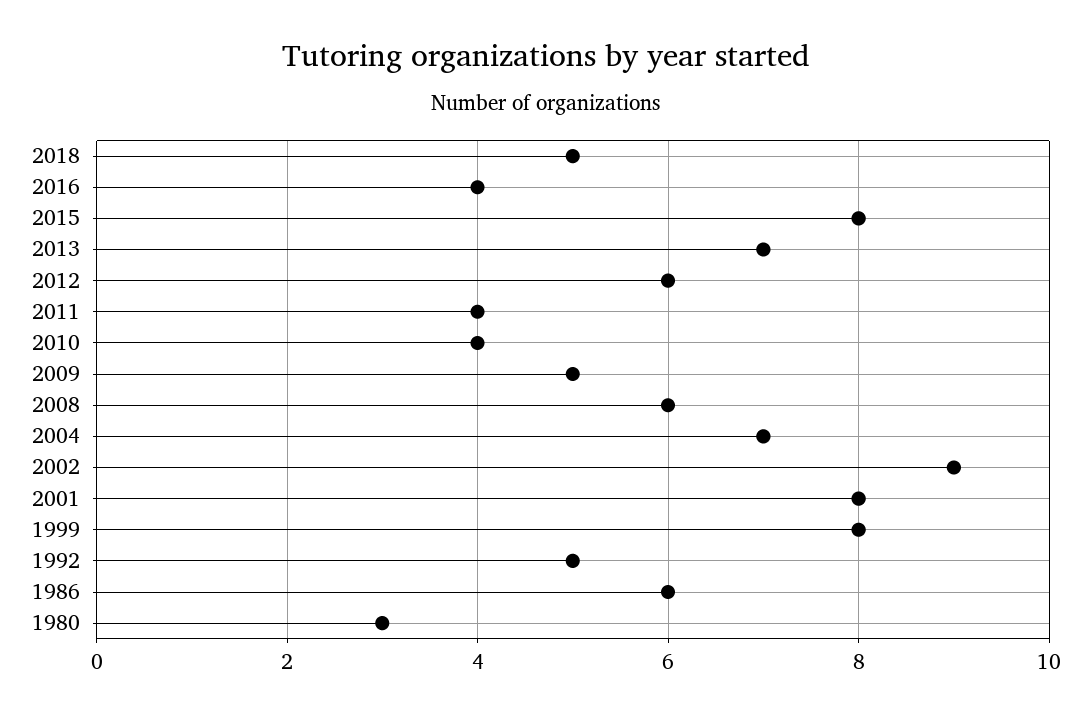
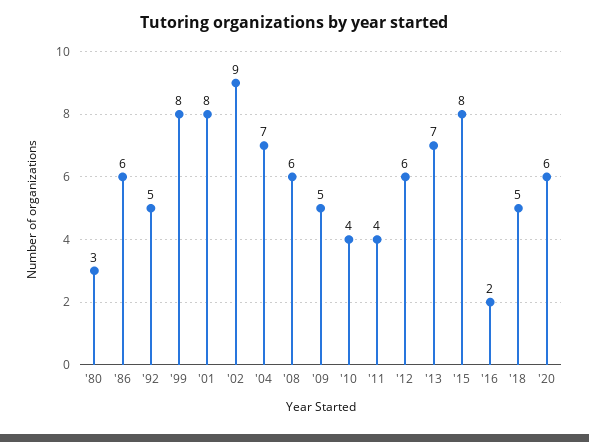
2016: 4 -> 2
'20: none -> 6

